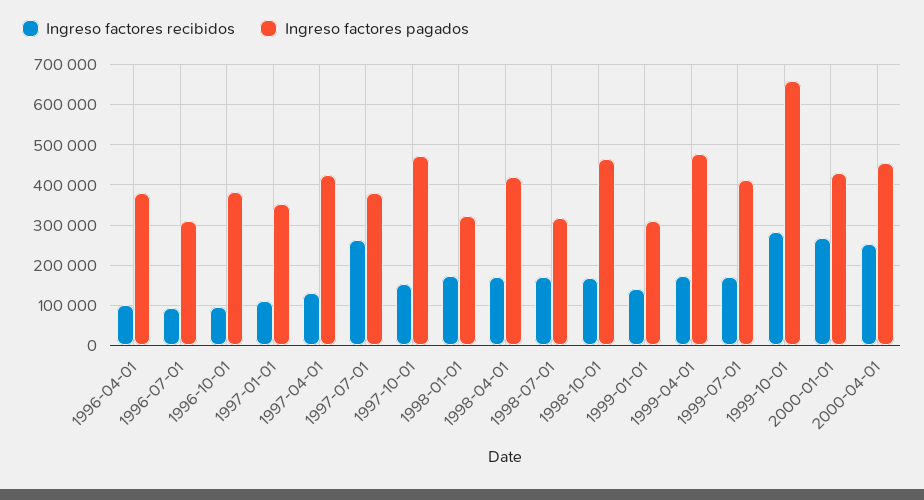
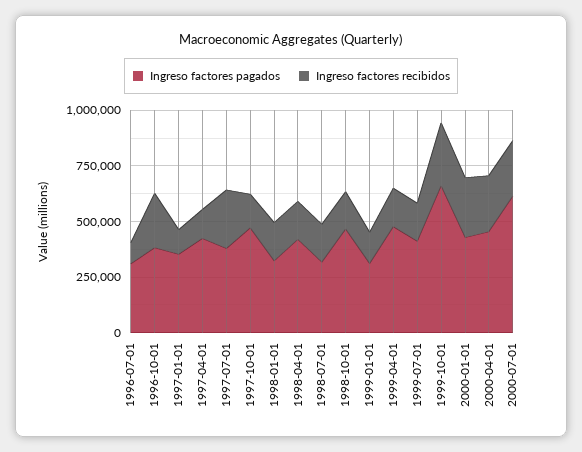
Ingreso factores recibidos, 1996-04-01: 100000 -> none
Ingreso factores pagados, 1996-04-01: 380000 -> none
Ingreso factores recibidos, 1996-10-01: 100000 -> 250000
Ingreso factores pagados, 2000-07-01: none -> 600000
Ingreso factores recibidos, 2000-07-01: none -> 250000

